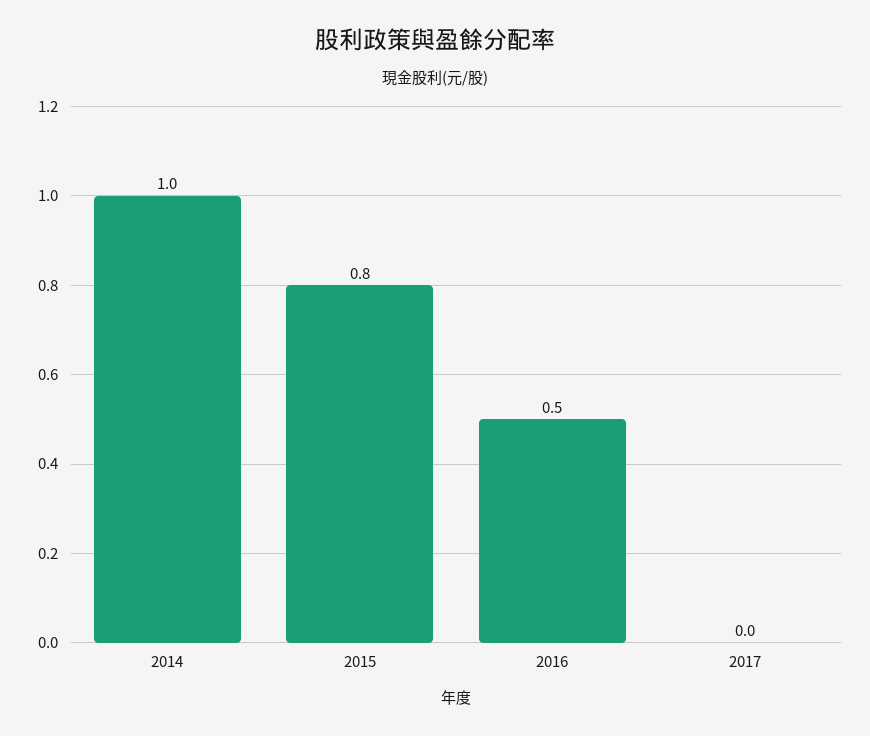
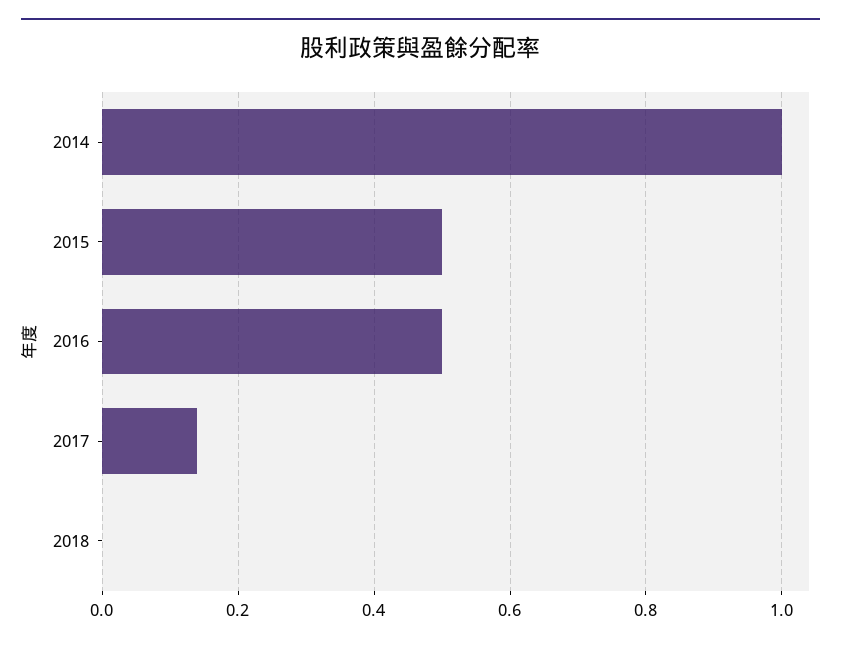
2015: 0.8 -> 0.5
2017: 0 -> 0.15
2018: none -> 0

